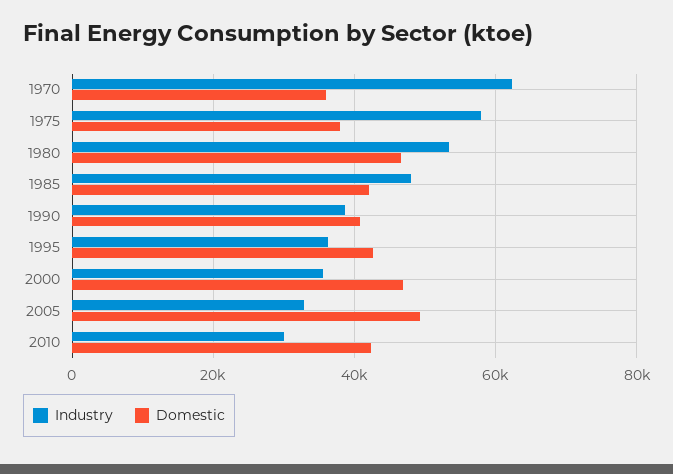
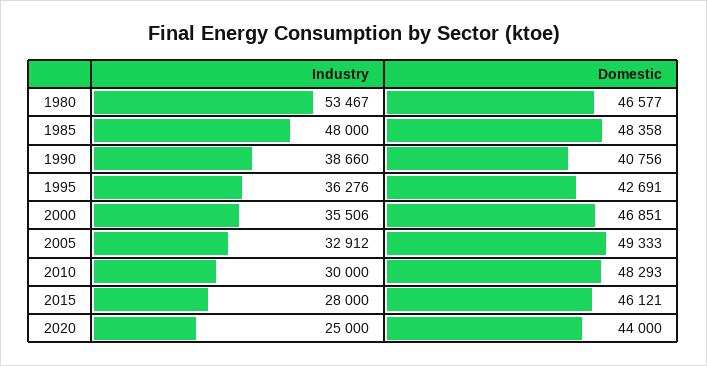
Industry, 1970: 62000 -> none
Domestic, 1970: 36000 -> none
Industry, 1975: 58000 -> none
Domestic, 1975: 38000 -> none
Domestic, 1985: 42000 -> 48358
Domestic, 2010: 42000 -> 48293
Industry, 2015: none -> 28000
Domestic, 2015: none -> 46121
Industry, 2020: none -> 25000
Domestic, 2020: none -> 44000

